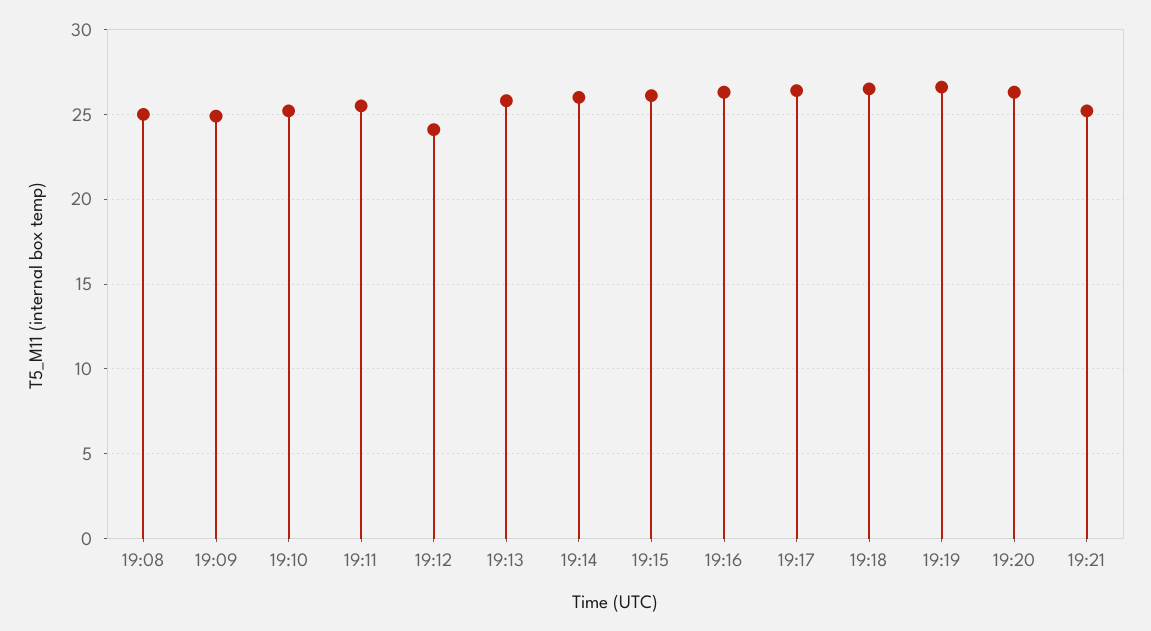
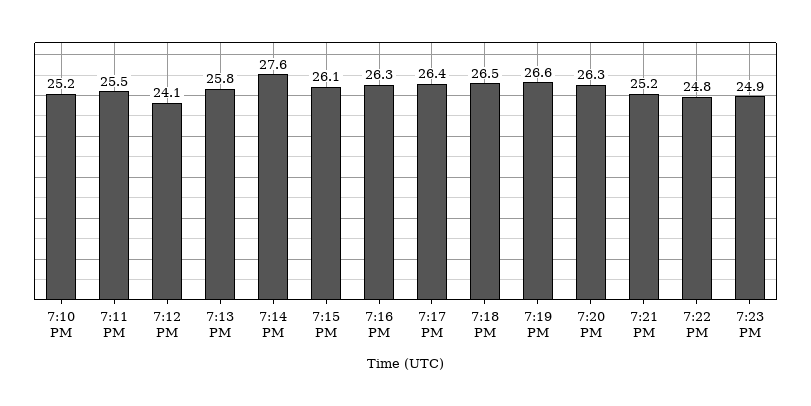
19:08: 25 -> none
19:09: 25 -> none
19:14: 26 -> 27.6
7:22 PM: none -> 24.8
7:23 PM: none -> 24.9

